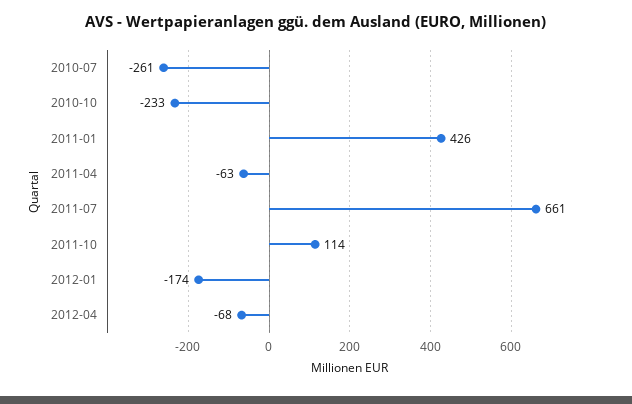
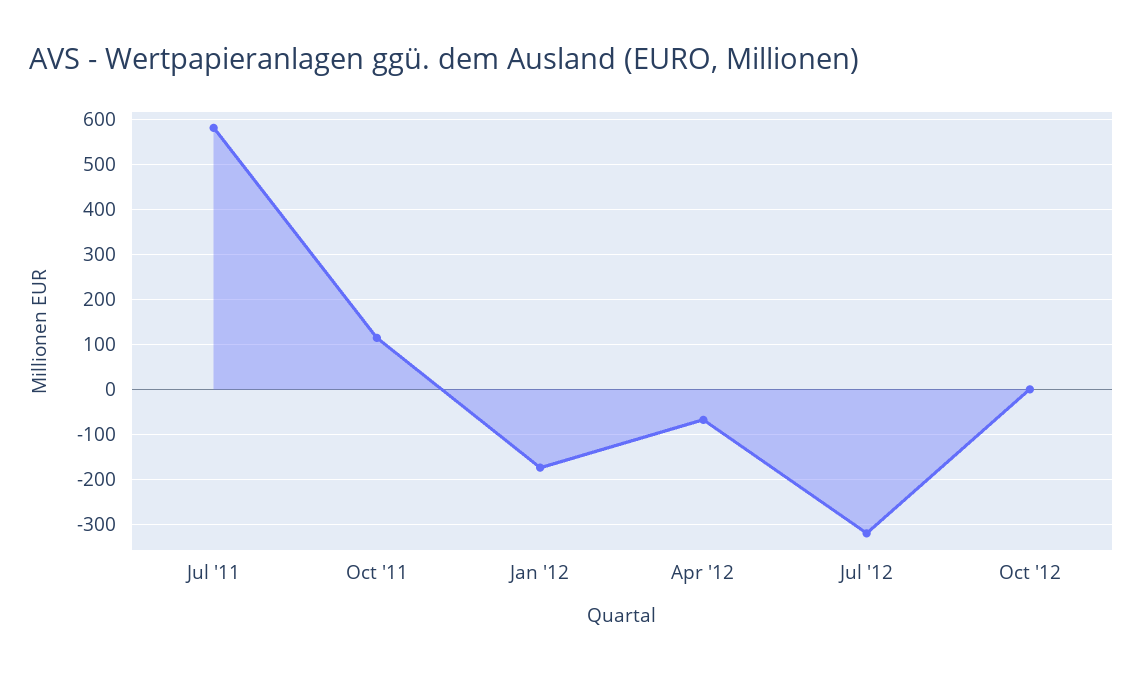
2010-07: -261 -> none
2010-10: -233 -> none
2011-01: 426 -> none
2011-04: -63 -> none
2011-07: 661 -> 580
Jul '12: none -> -320
Oct '12: none -> 0

